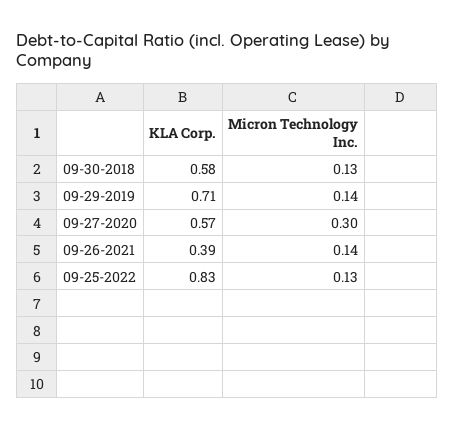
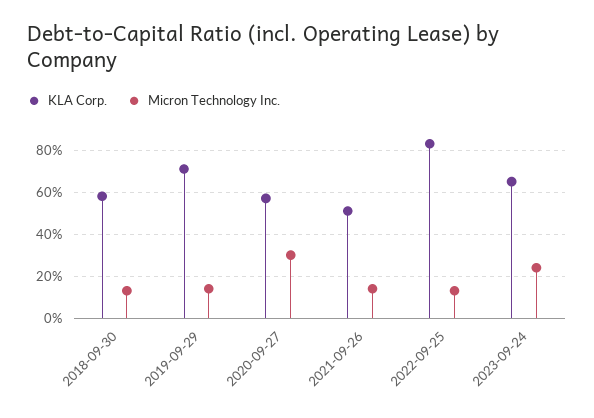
KLA Corp., 09-26-2021: 0.39 -> 0.5
KLA Corp., 2023-09-24: none -> 0.65
Micron Technology Inc., 2023-09-24: none -> 0.25

